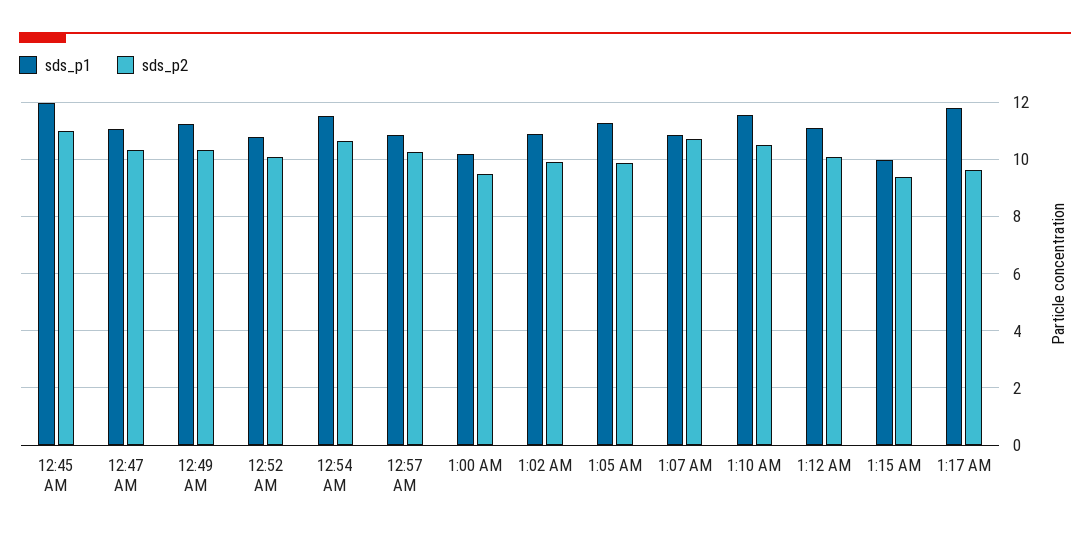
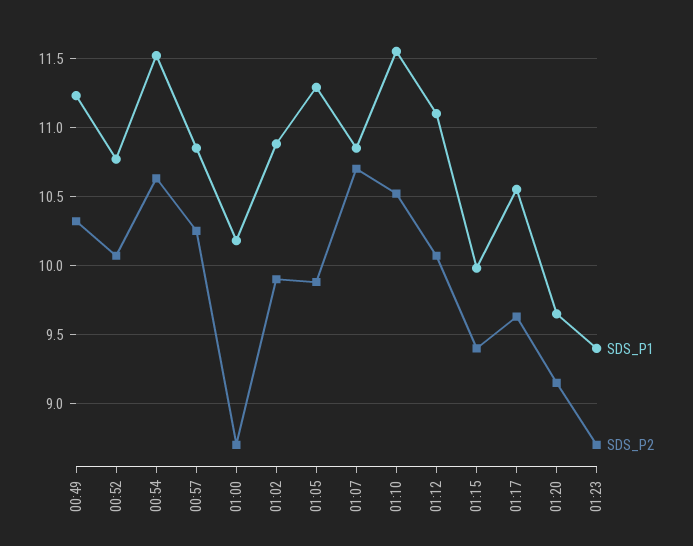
sds_p1, 12:45 AM: 12 -> none
sds_p2, 12:45 AM: 11 -> none
sds_p1, 12:47 AM: 11 -> none
sds_p2, 12:47 AM: 10.25 -> none
sds_p2, 1:00 AM: 9.5 -> 8.7
sds_p1, 1:17 AM: 11.75 -> 10.55
sds_p1, 01:20: none -> 9.65
sds_p2, 01:20: none -> 9.15
sds_p1, 01:23: none -> 9.4
sds_p2, 01:23: none -> 8.7

